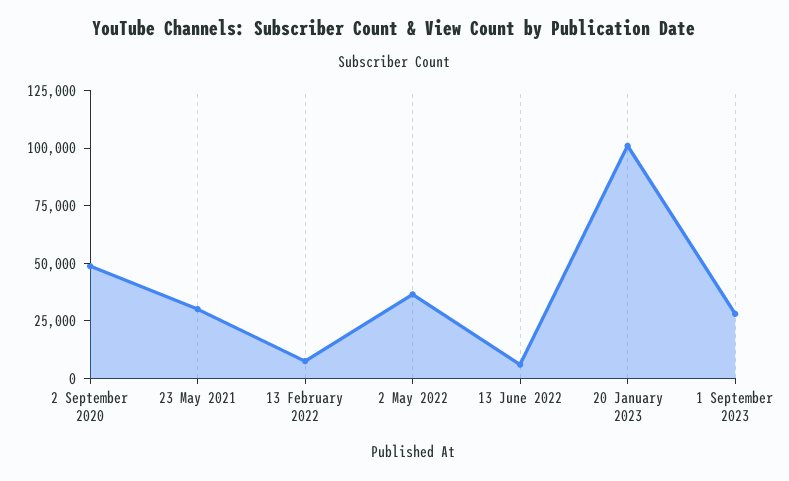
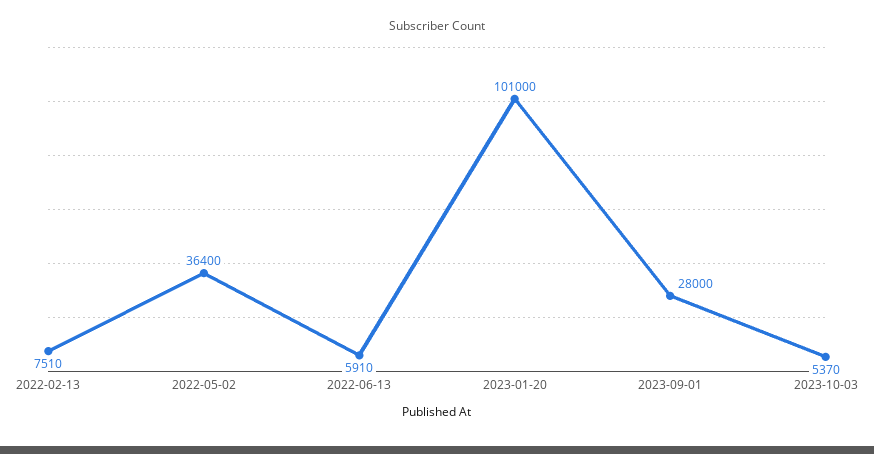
2 September 2020: 50000 -> none
23 May 2021: 30000 -> none
2023-10-03: none -> 5370

